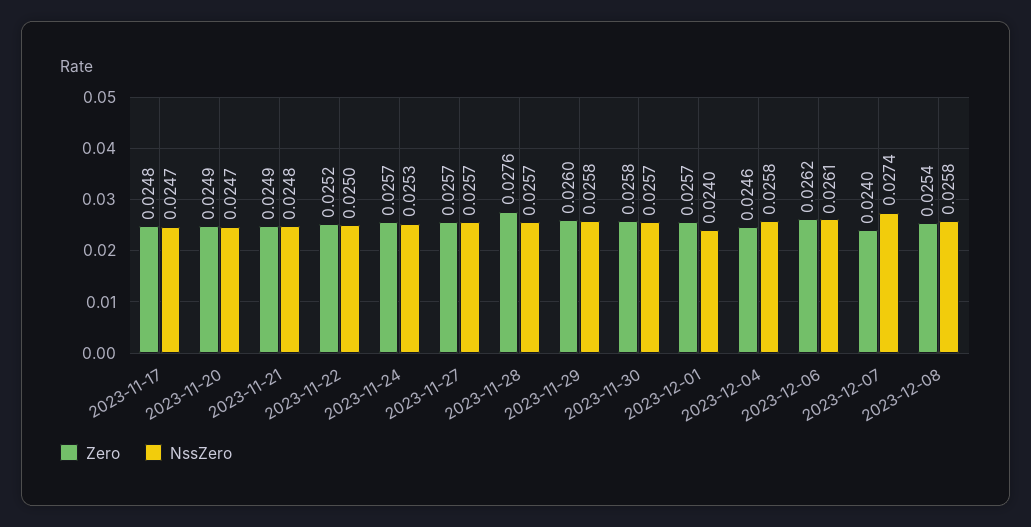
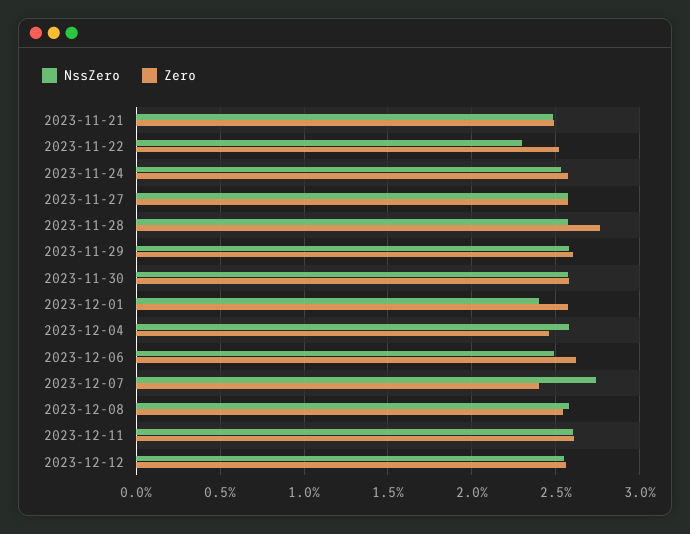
Zero, 2023-11-17: 0.0248 -> none
NssZero, 2023-11-17: 0.0247 -> none
Zero, 2023-11-20: 0.0249 -> none
NssZero, 2023-11-20: 0.0247 -> none
NssZero, 2023-11-22: 0.025 -> 0.023
NssZero, 2023-12-06: 0.0261 -> 0.025
NssZero, 2023-12-11: none -> 0.026
Zero, 2023-12-11: none -> 0.026
NssZero, 2023-12-12: none -> 0.0255
Zero, 2023-12-12: none -> 0.0255

